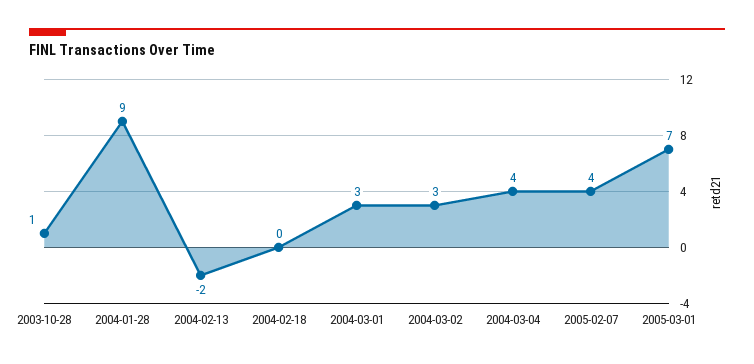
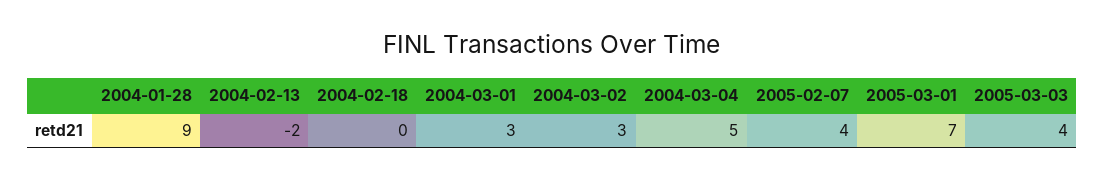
2003-10-28: 1 -> none
2004-03-04: 4 -> 5
2005-03-03: none -> 4

